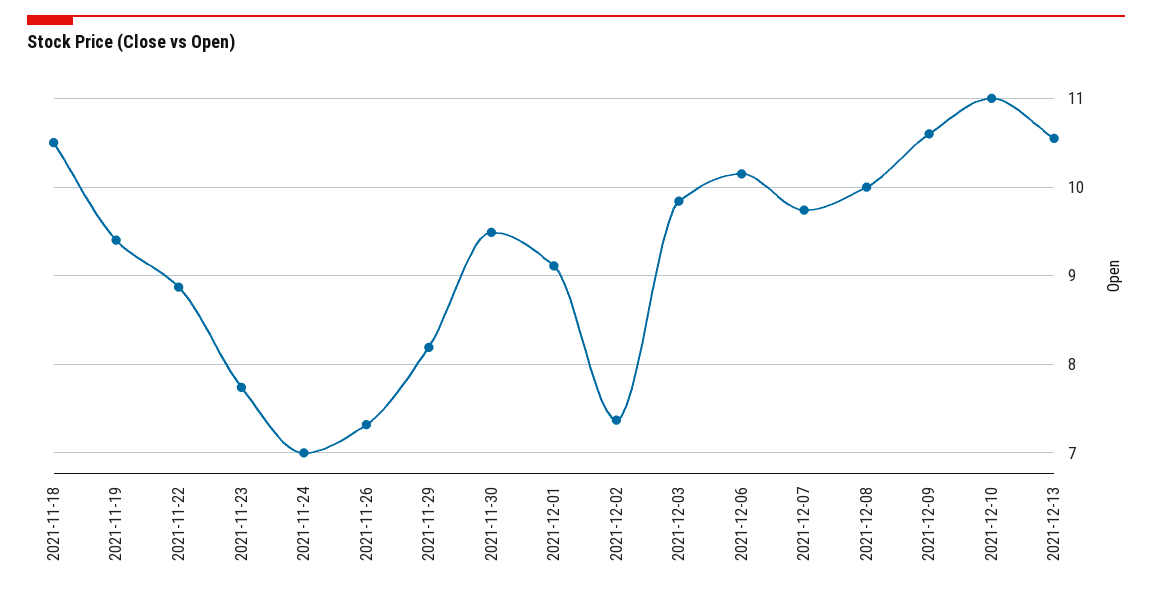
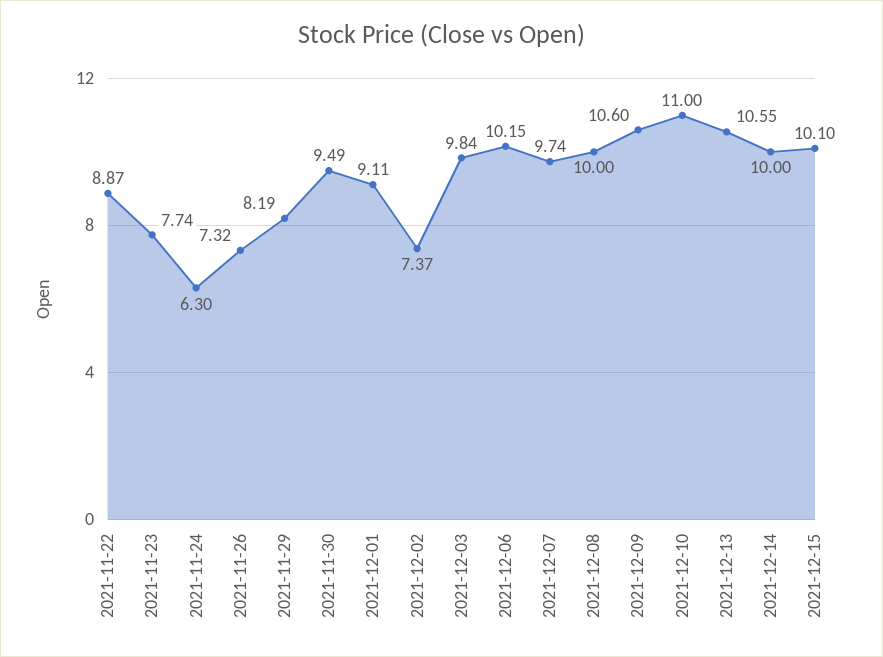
2021-11-18: 10.5 -> none
2021-11-19: 9.4 -> none
2021-11-24: 7 -> 6.3
2021-12-14: none -> 10
2021-12-15: none -> 10.1

